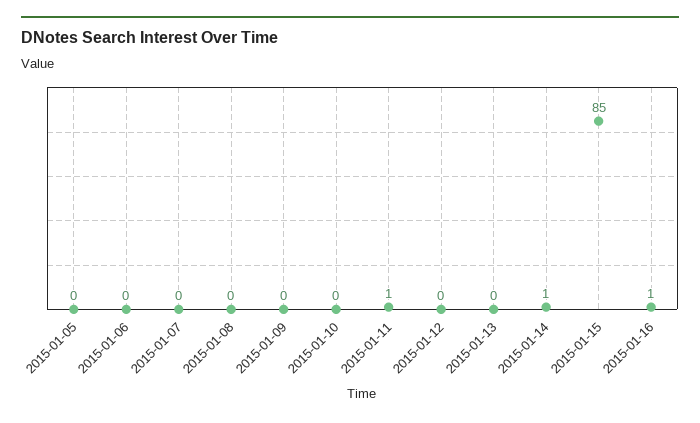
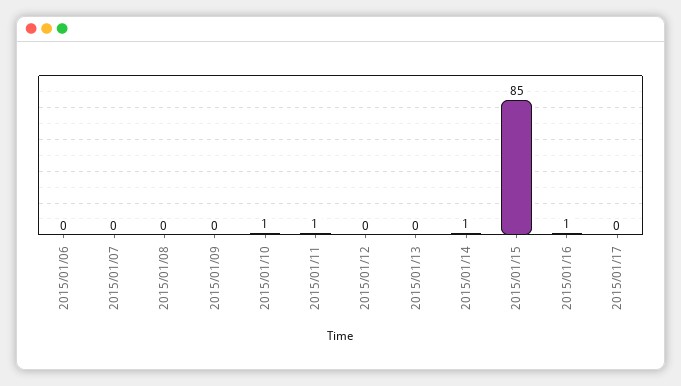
2015-01-05: 0 -> none
2015-01-10: 0 -> 1
2015/01/17: none -> 0

